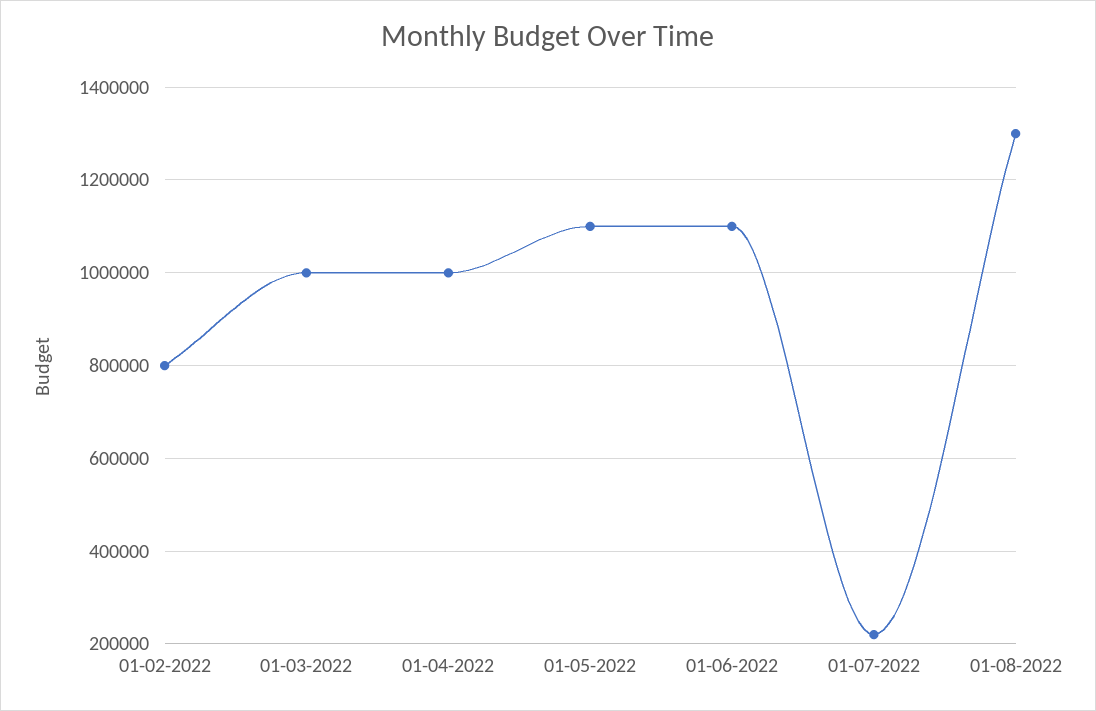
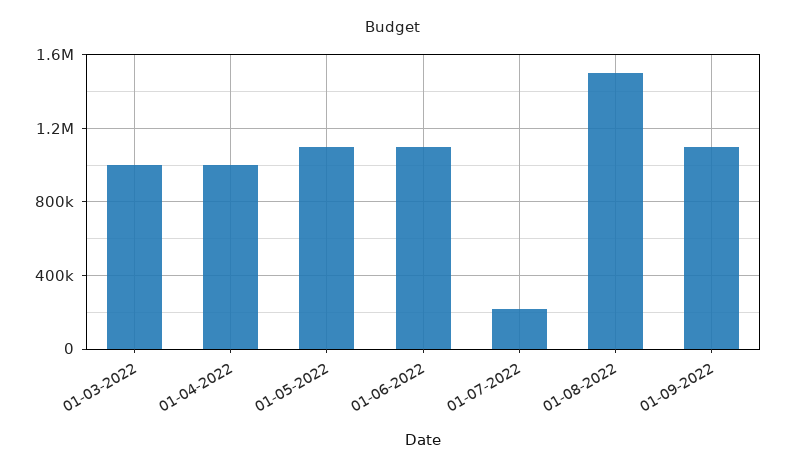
01-02-2022: 800000 -> none
01-08-2022: 1300000 -> 1500000
01-09-2022: none -> 1100000

